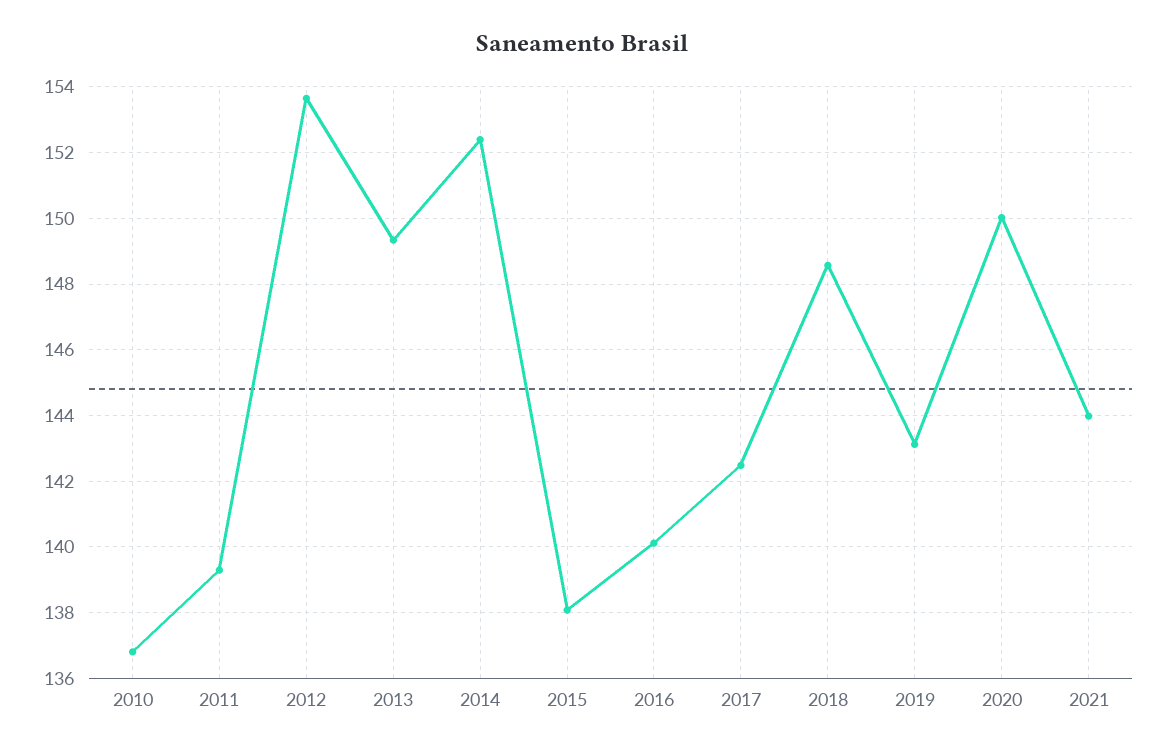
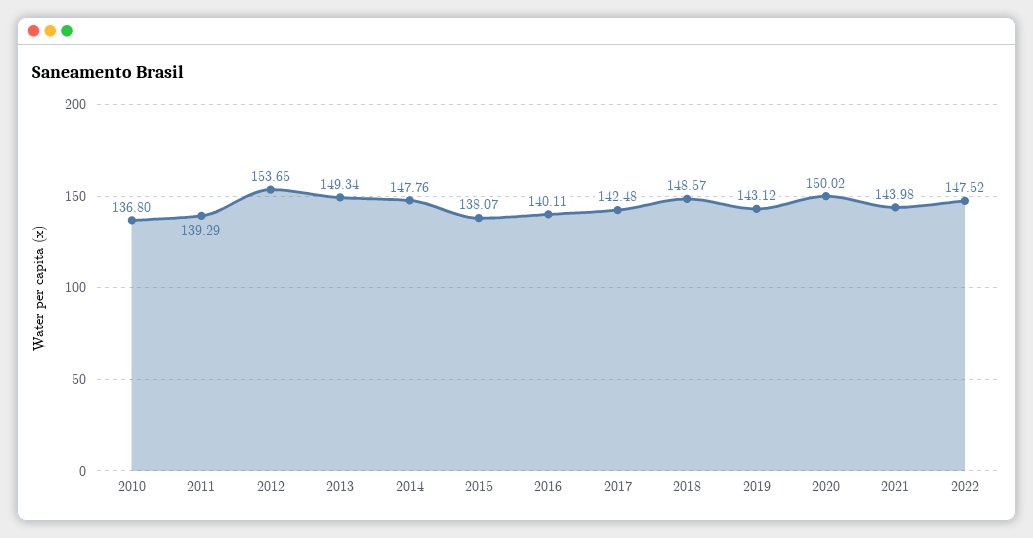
2014: 152.4 -> 147.76
2022: none -> 147.52

